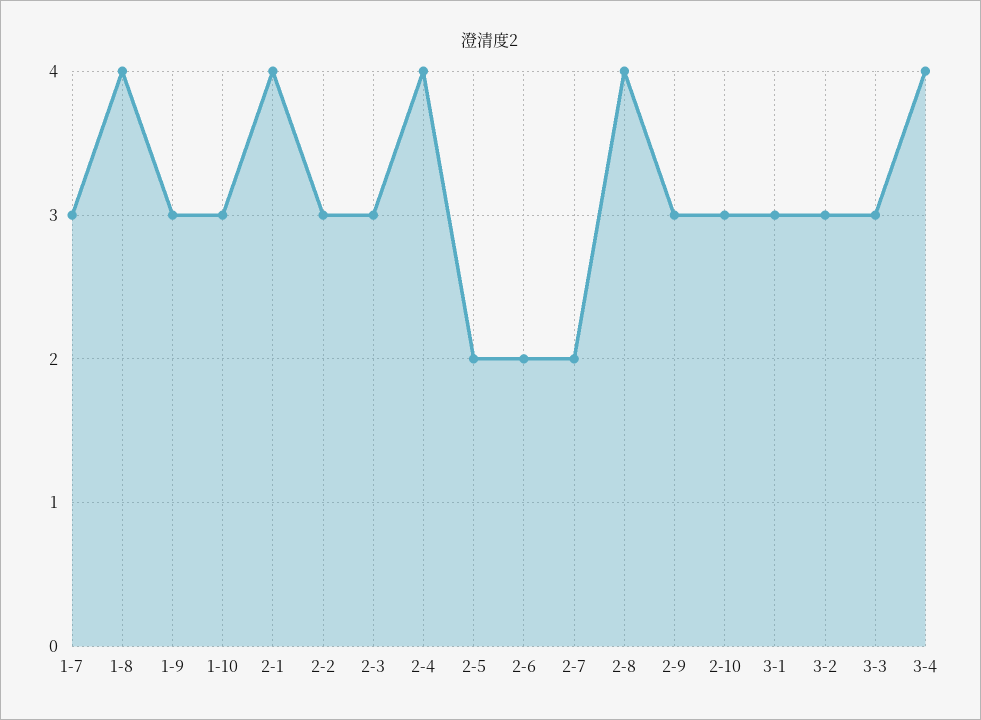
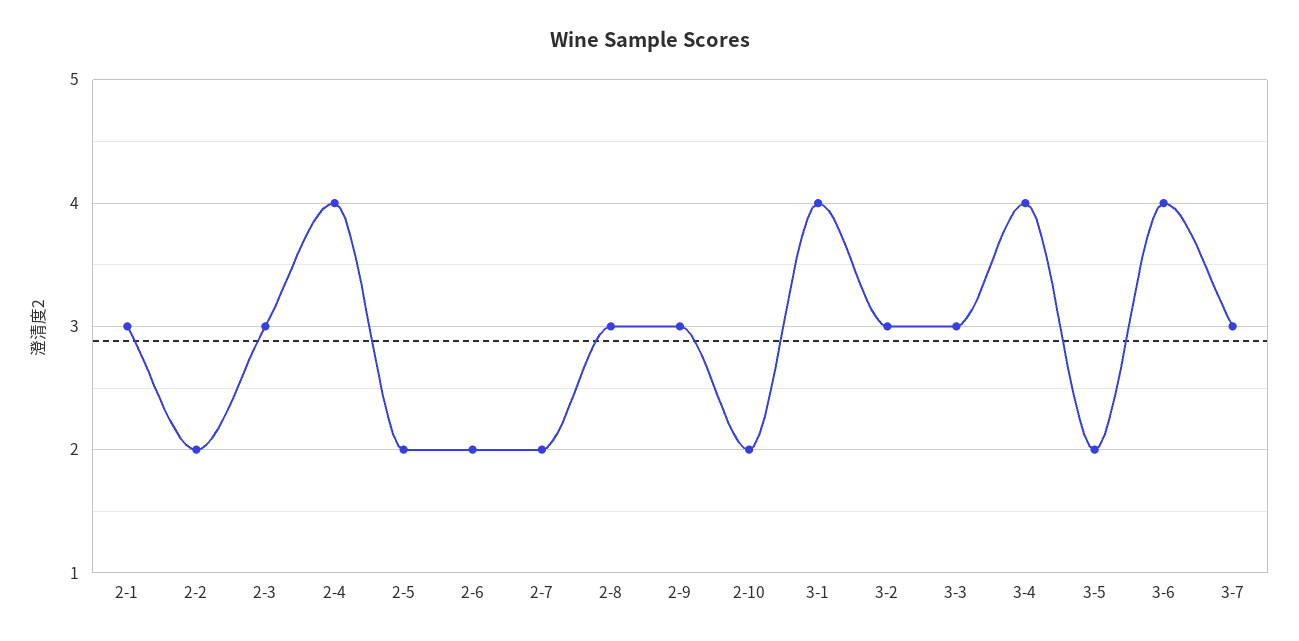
1-7: 3 -> none
1-8: 4 -> none
1-9: 3 -> none
1-10: 3 -> none
2-1: 4 -> 3
2-2: 3 -> 2
2-8: 4 -> 3
2-10: 3 -> 2
3-1: 3 -> 4
3-5: none -> 2
3-6: none -> 4
3-7: none -> 3

